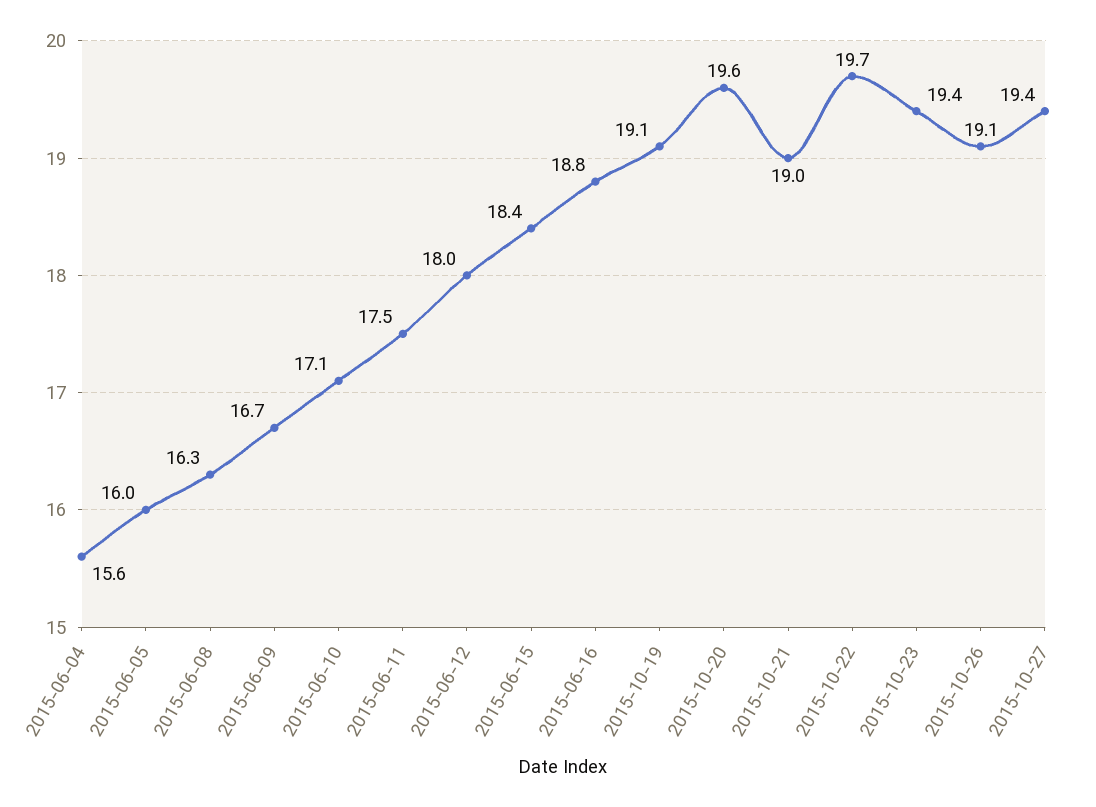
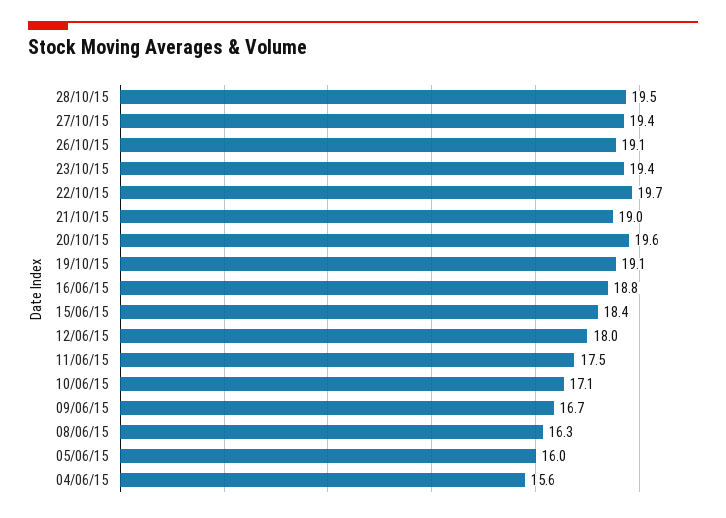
28/10/15: none -> 19.5

